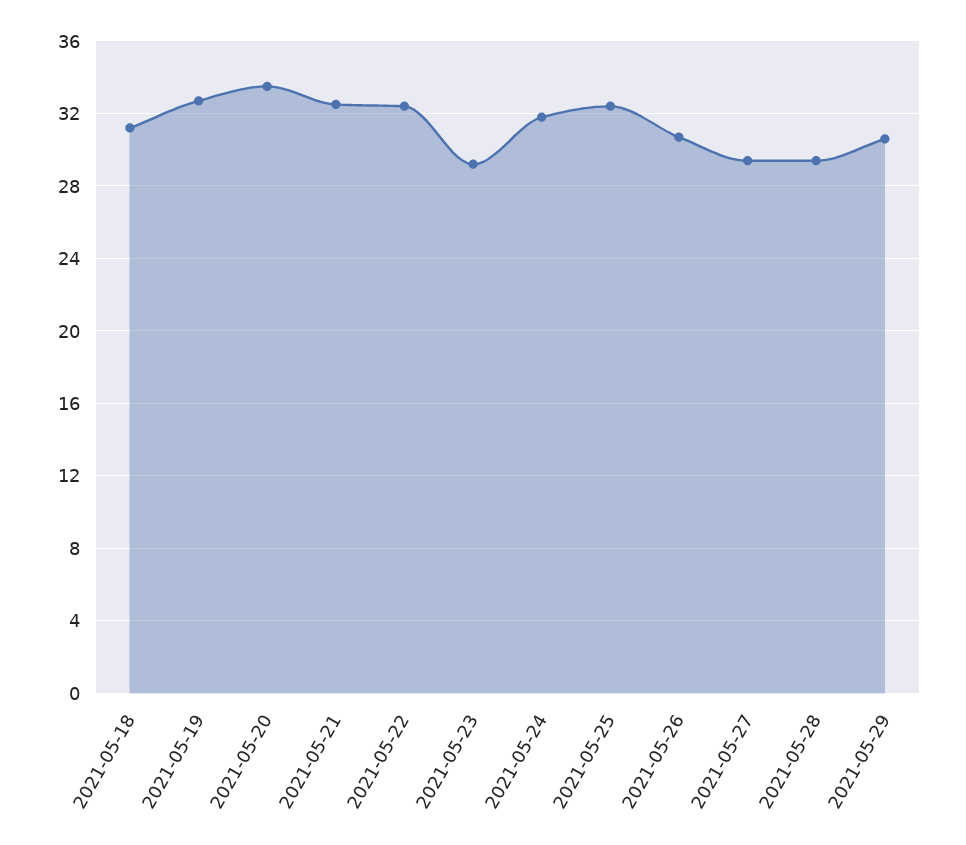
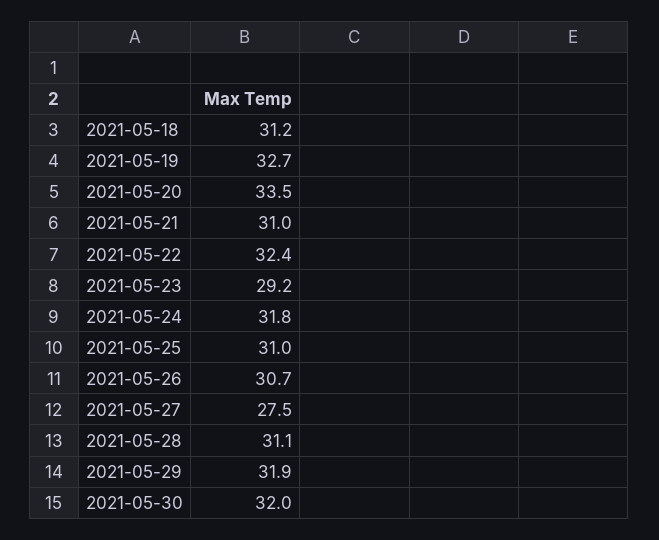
2021-05-21: 32.5 -> 31
2021-05-25: 32.5 -> 31
2021-05-27: 29.5 -> 27.5
2021-05-28: 29.5 -> 31.1
2021-05-29: 30.5 -> 31.9
2021-05-30: none -> 32

